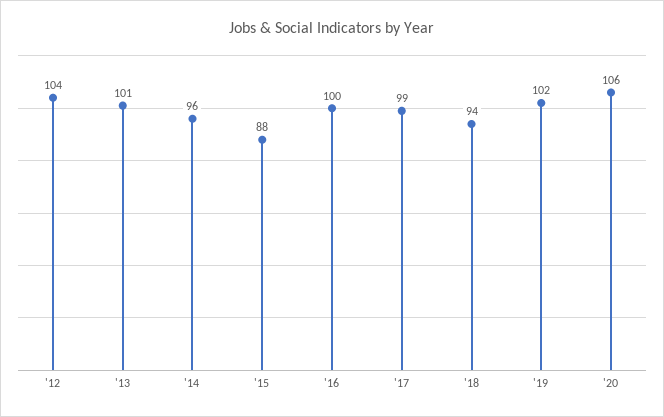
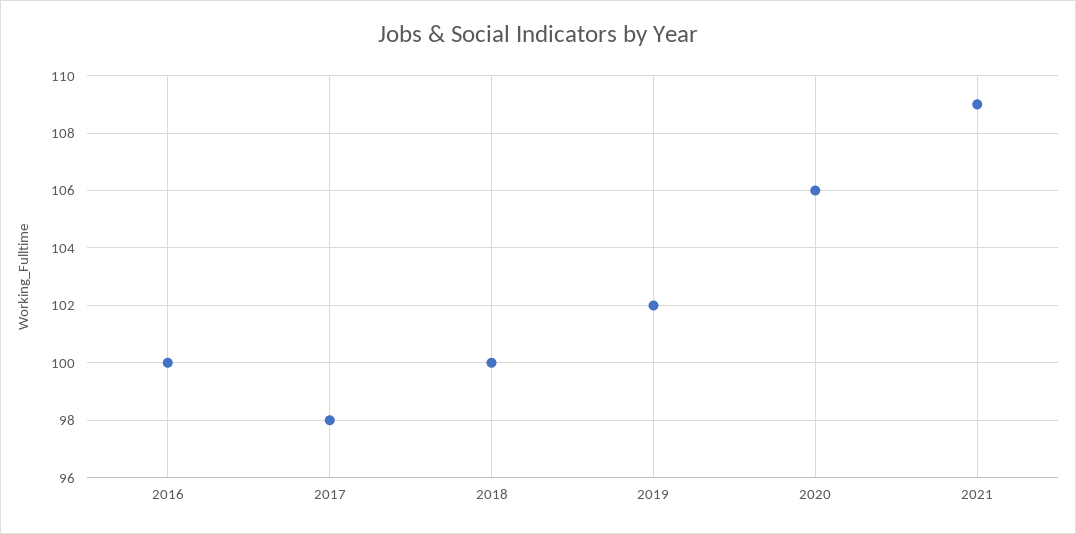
'12: 104 -> none
'13: 101 -> none
'14: 96 -> none
'15: 88 -> none
'17: 99 -> 98
'18: 94 -> 100
2021: none -> 109

